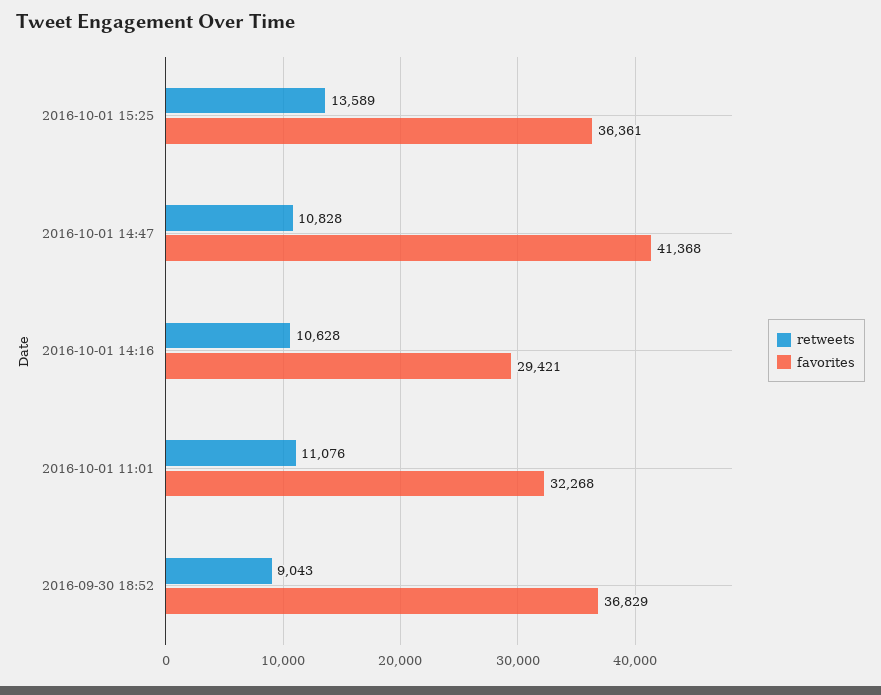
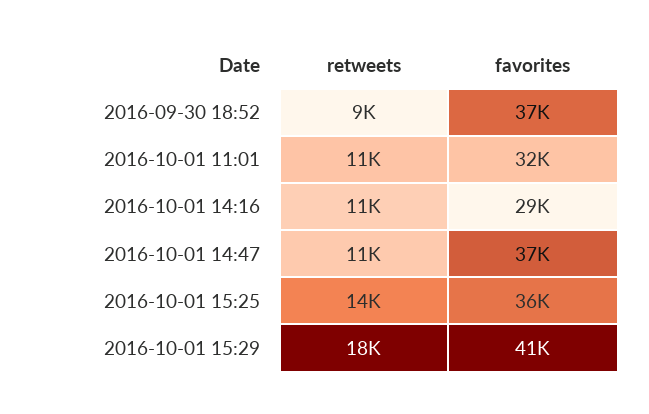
favorites, 2016-10-01 14:47: 41368 -> 37000
retweets, 2016-10-01 15:29: none -> 18000
favorites, 2016-10-01 15:29: none -> 41000

